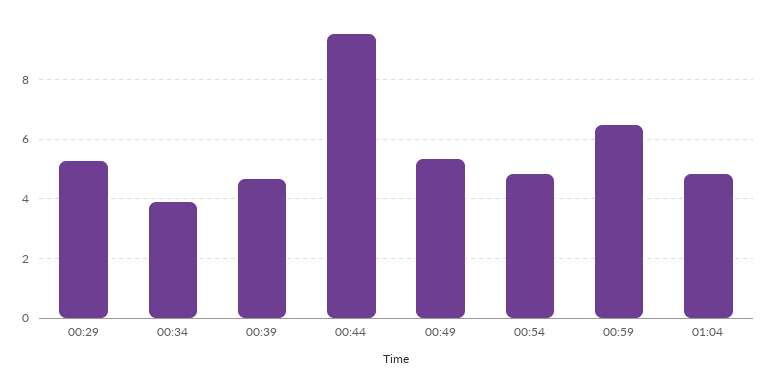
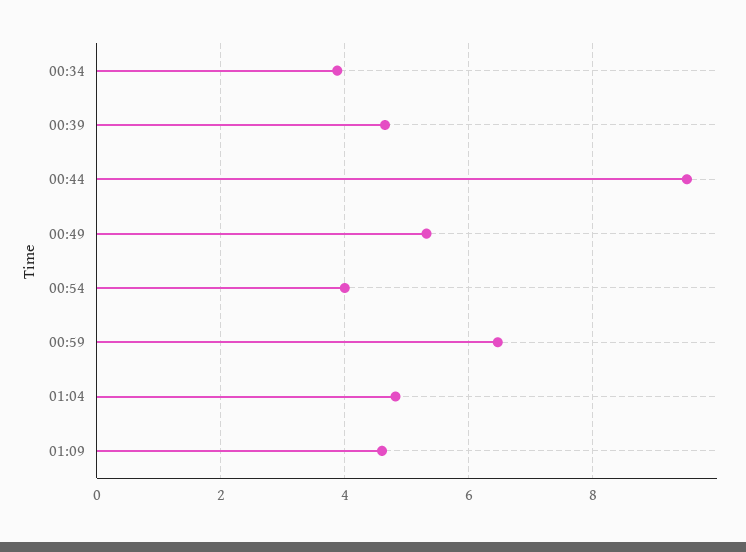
00:29: 5.25 -> none
00:54: 4.75 -> 4
01:09: none -> 4.6

